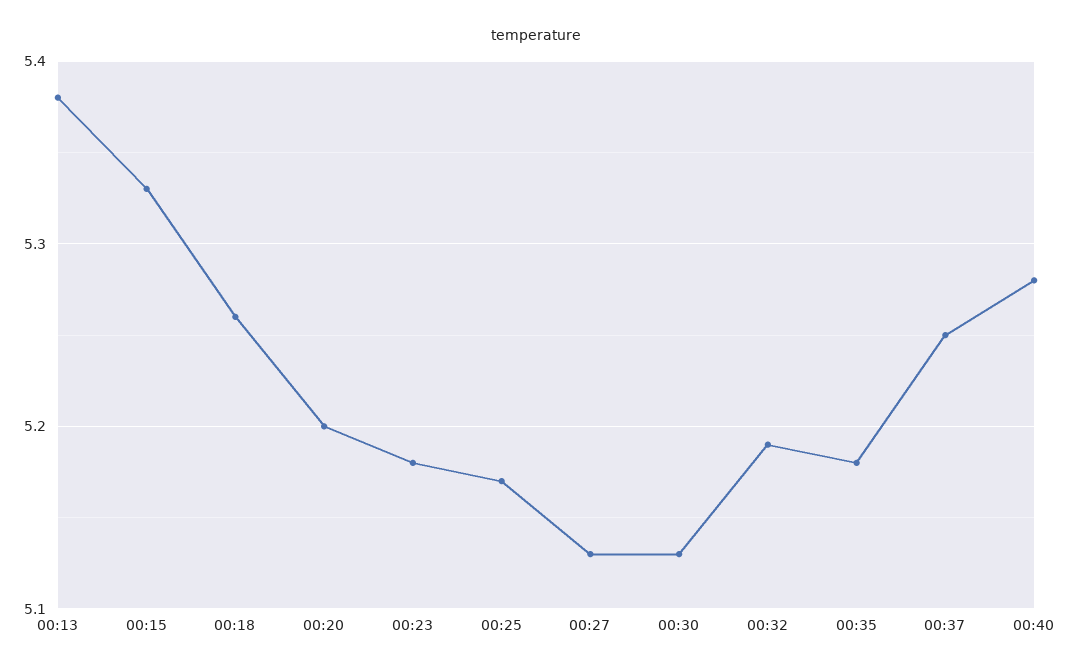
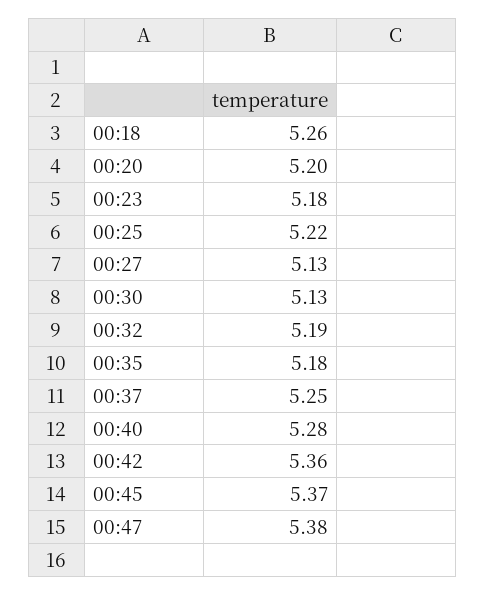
00:13: 5.38 -> none
00:15: 5.33 -> none
00:25: 5.17 -> 5.22
00:42: none -> 5.36
00:45: none -> 5.37
00:47: none -> 5.38

